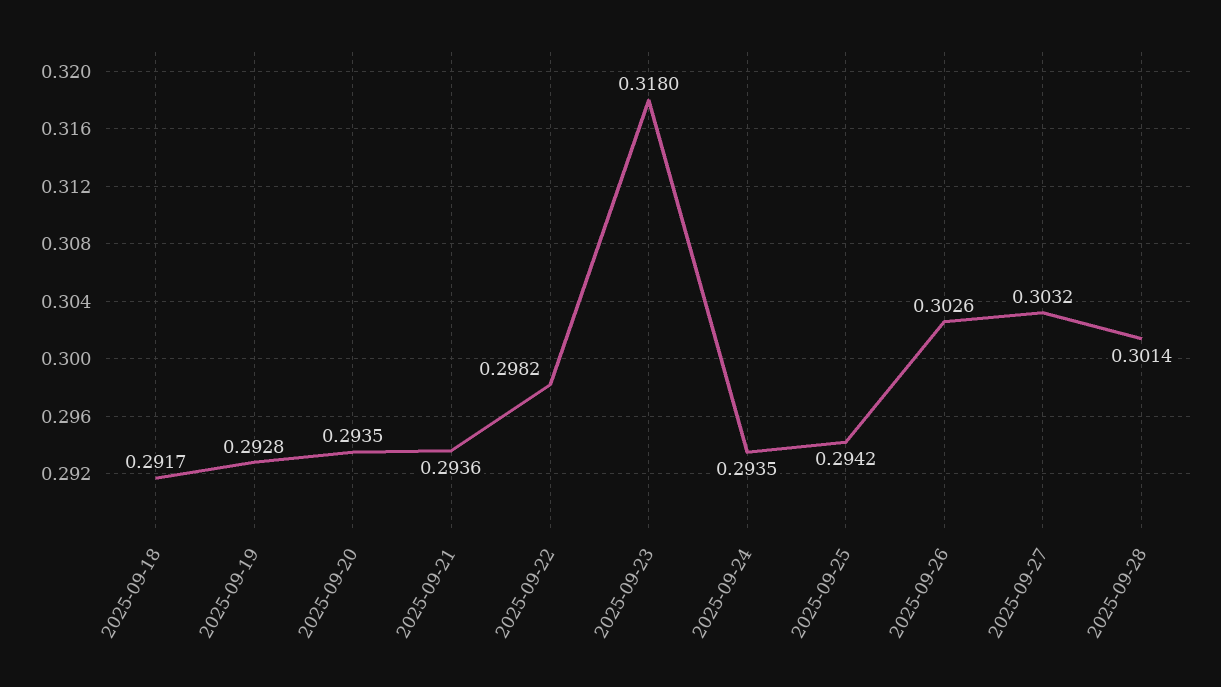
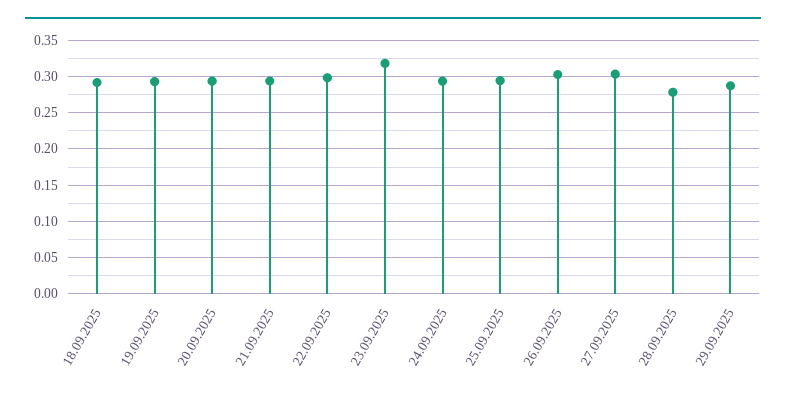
2025-09-28: 0.3014 -> 0.28
29.09.2025: none -> 0.29

